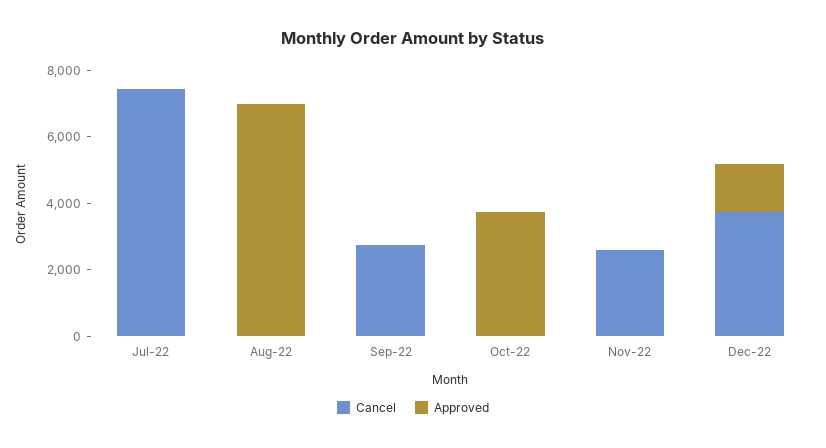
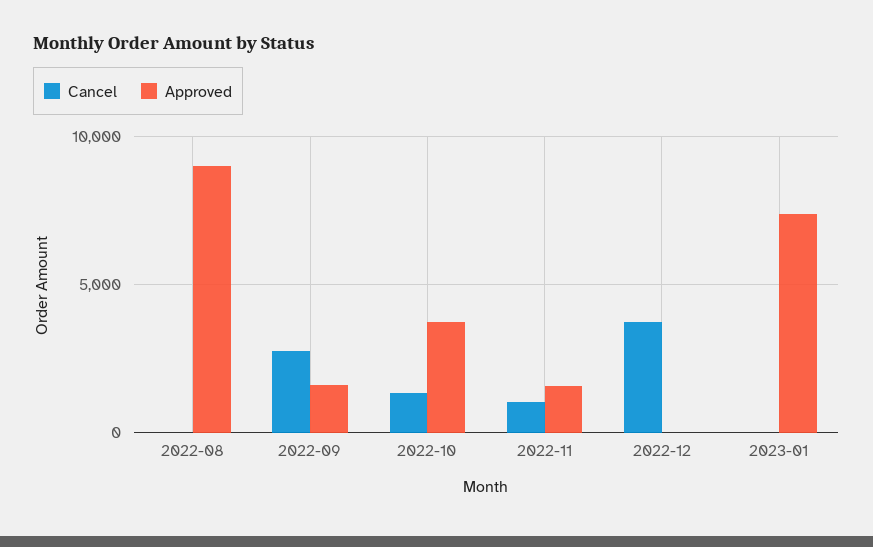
Cancel, Jul-22: 7500 -> none
Approved, Jul-22: 0 -> none
Approved, Aug-22: 7000 -> 9000
Approved, Sep-22: 0 -> 1500
Cancel, Oct-22: 0 -> 1500
Cancel, Nov-22: 2500 -> 1000
Approved, Nov-22: 0 -> 1500
Approved, Dec-22: 1500 -> 0
Cancel, 2023-01: none -> 0
Approved, 2023-01: none -> 7500

